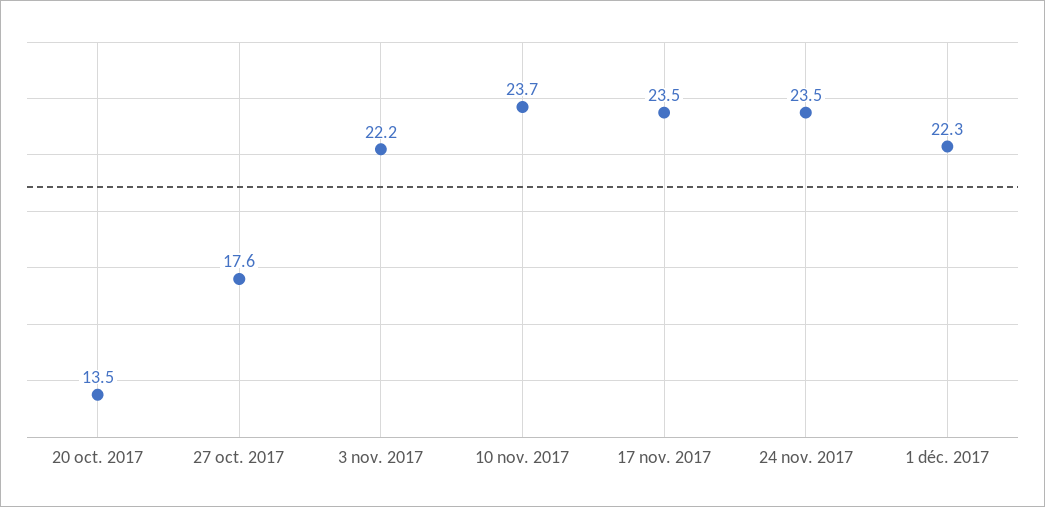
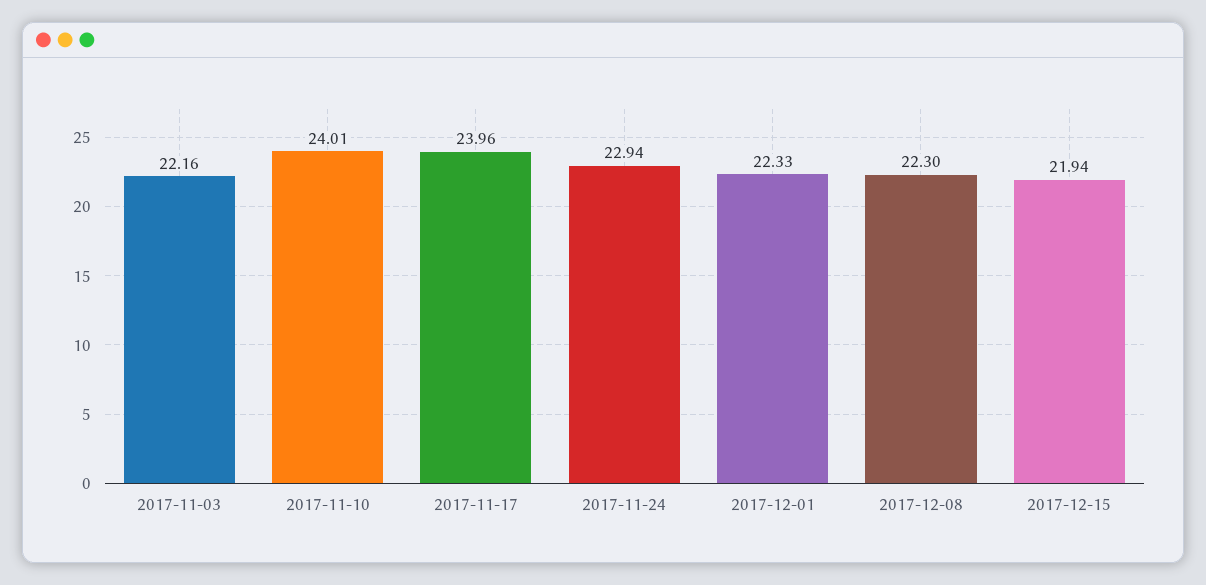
20 oct. 2017: 13.5 -> none
27 oct. 2017: 17.6 -> none
10 nov. 2017: 23.7 -> 24.01
17 nov. 2017: 23.5 -> 23.96
24 nov. 2017: 23.5 -> 22.94
2017-12-08: none -> 22.3
2017-12-15: none -> 21.94

